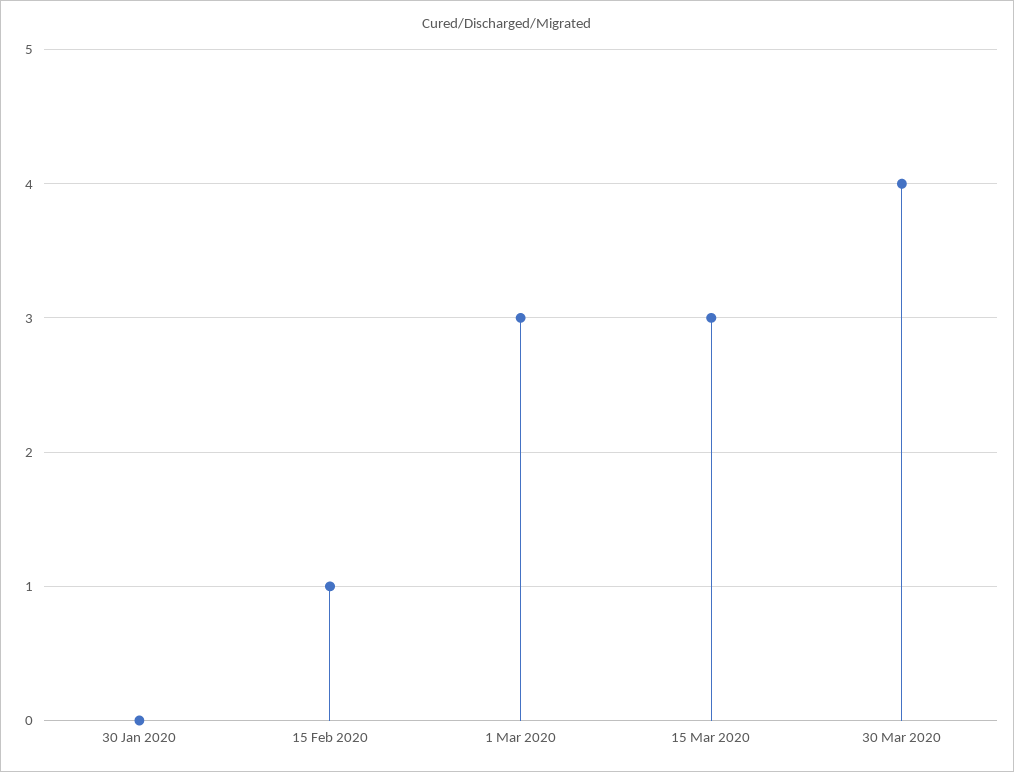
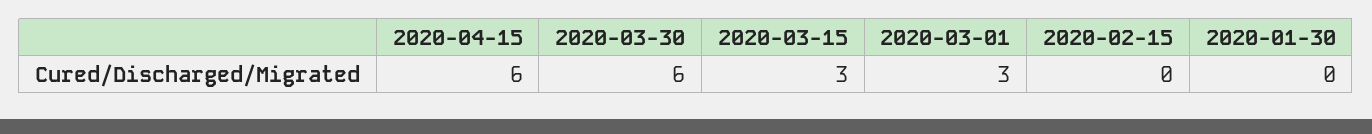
15 Feb 2020: 1 -> 0
30 Mar 2020: 4 -> 6
2020-04-15: none -> 6

